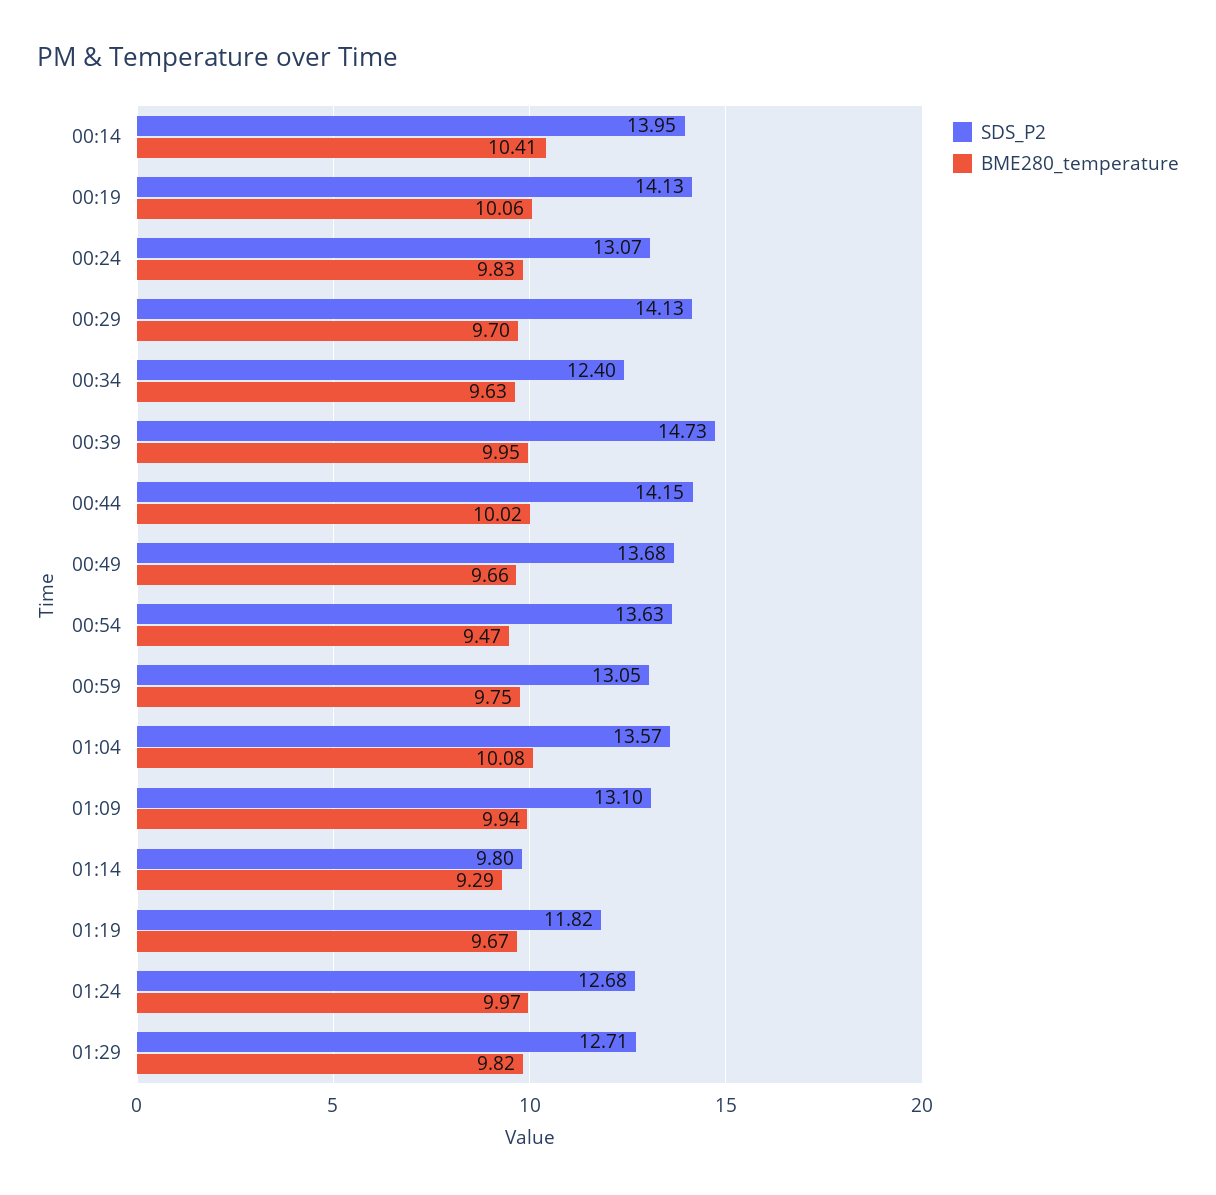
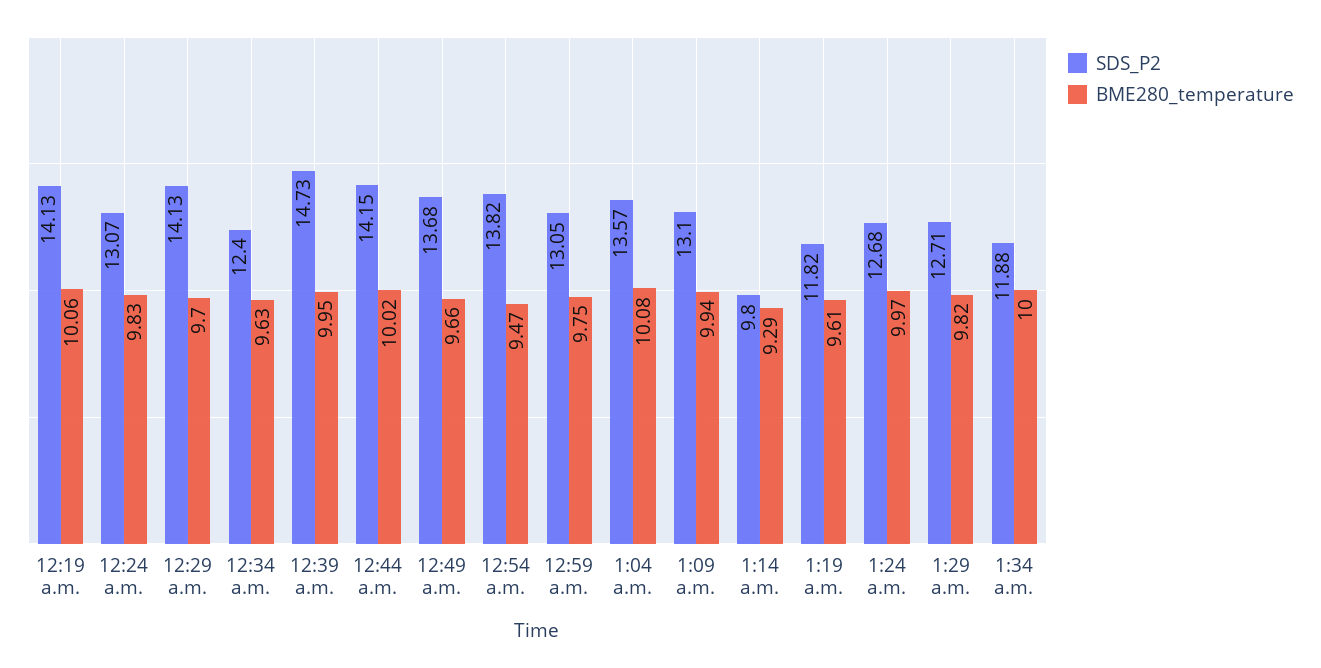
SDS_P2, 00:14: 13.95 -> none
BME280_temperature, 00:14: 10.41 -> none
SDS_P2, 00:54: 13.63 -> 13.82
BME280_temperature, 01:19: 9.67 -> 9.61
SDS_P2, 1:34 a.m.: none -> 11.88
BME280_temperature, 1:34 a.m.: none -> 10

